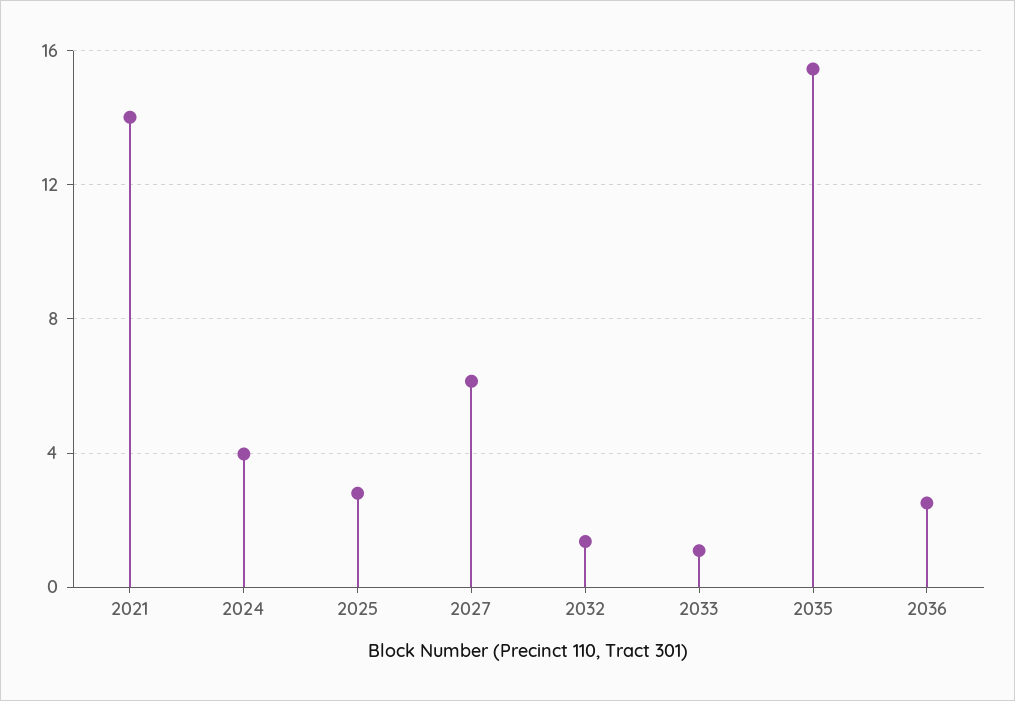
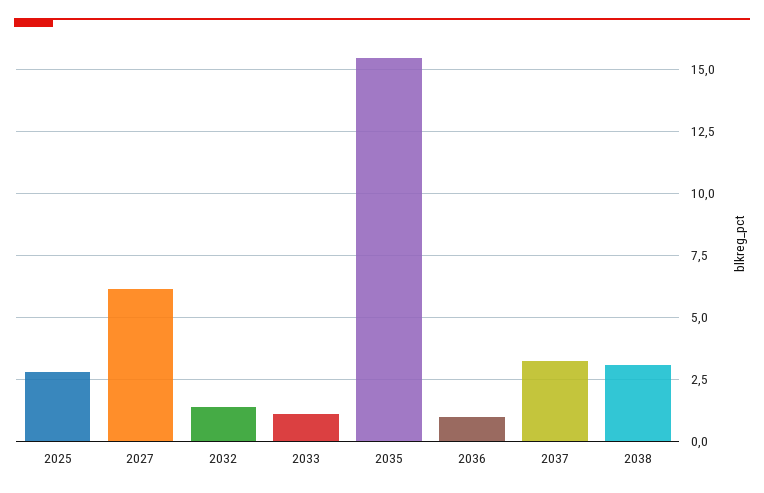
2021: 14 -> none
2024: 4 -> none
2036: 2.5 -> 1
2037: none -> 3.25
2038: none -> 3

